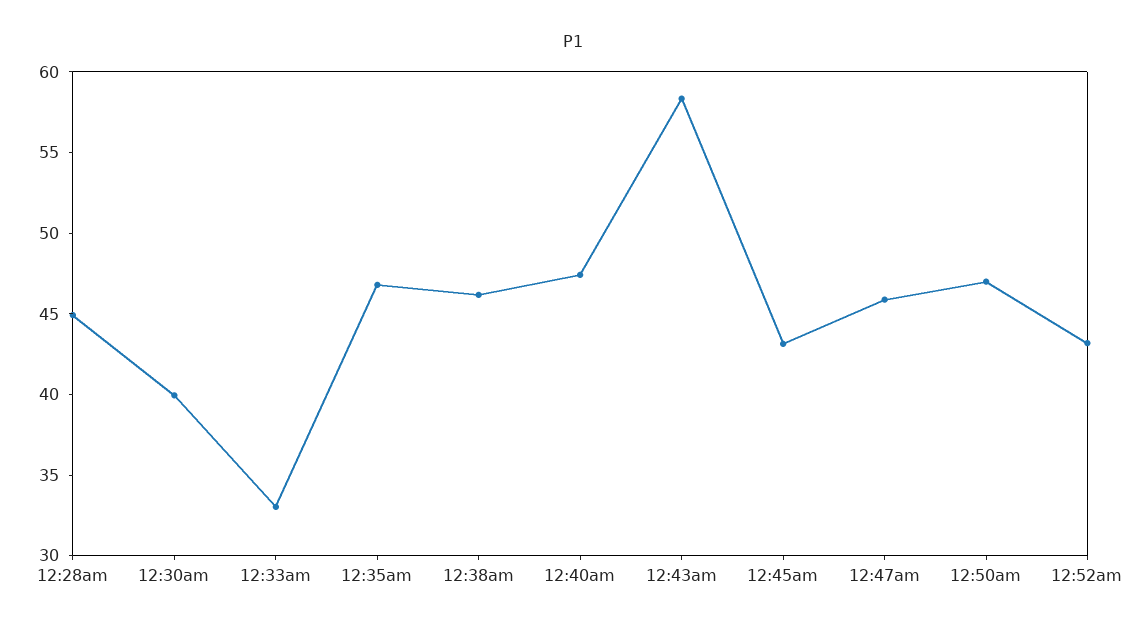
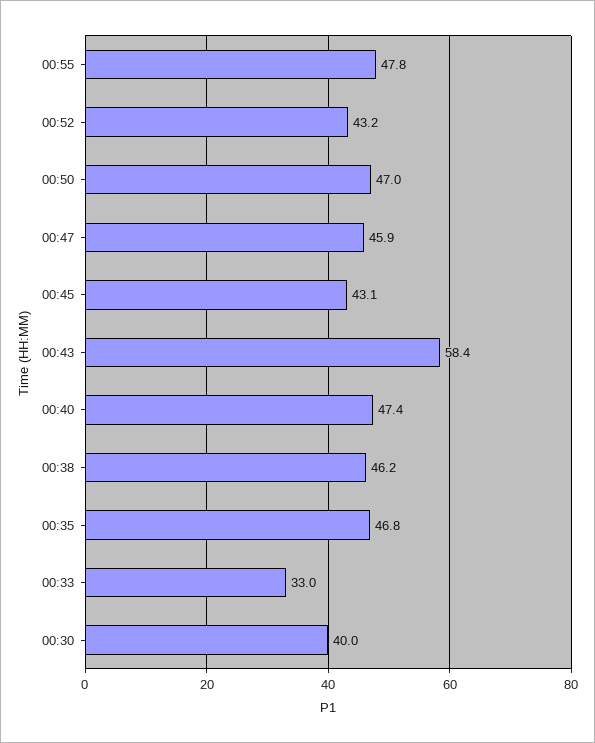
12:28am: 45 -> none
00:55: none -> 47.8

